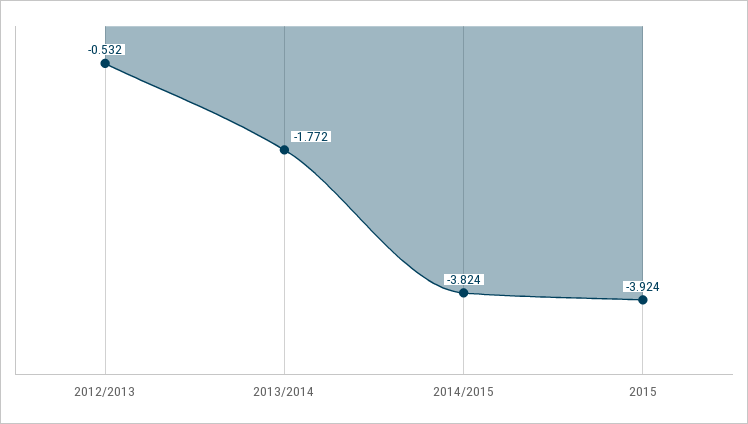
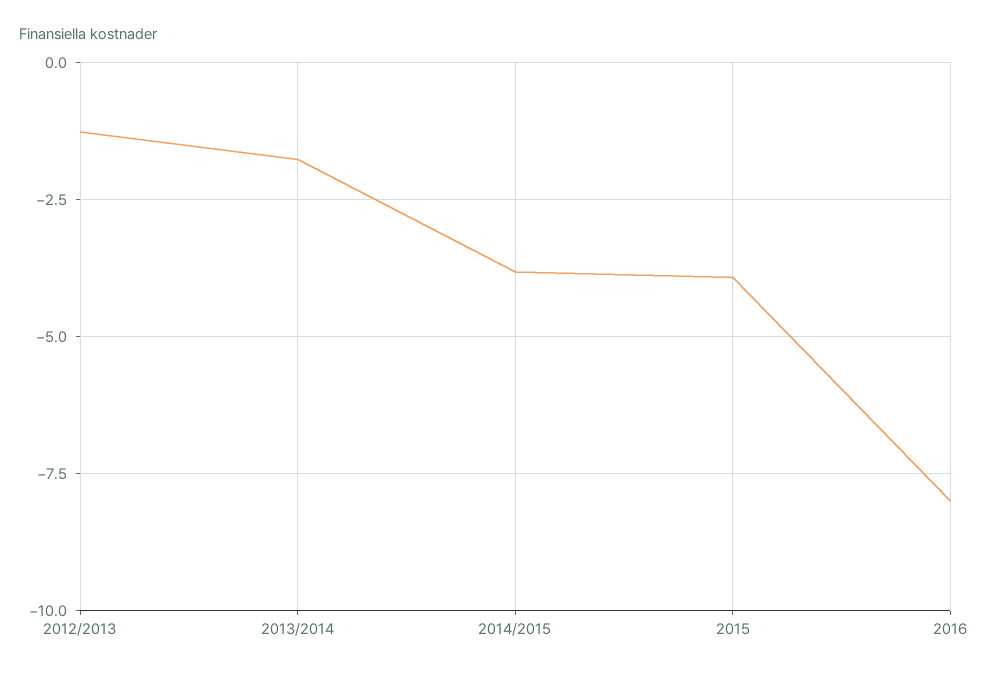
2012/2013: -0.532 -> -1.25
2016: none -> -8

